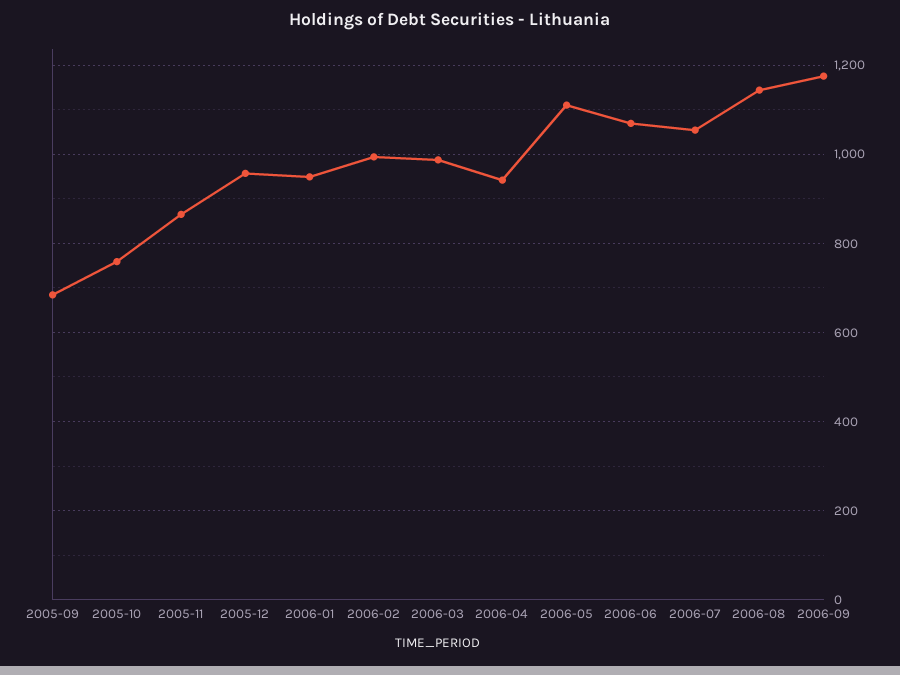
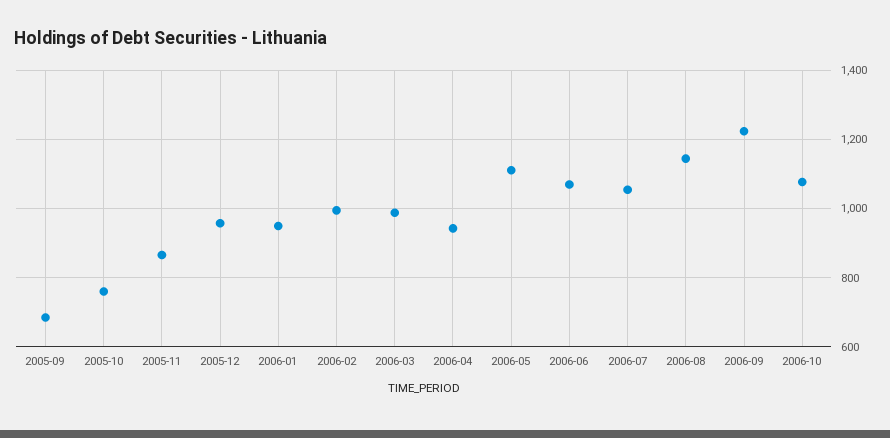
2006-09: 1180 -> 1220
2006-10: none -> 1080

